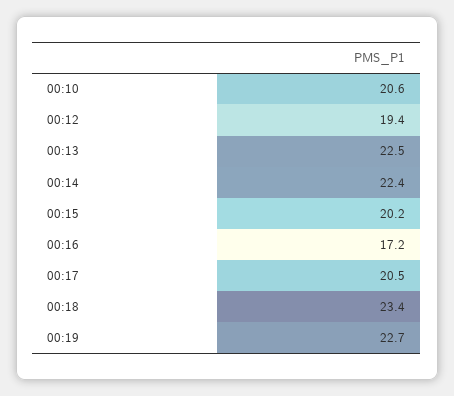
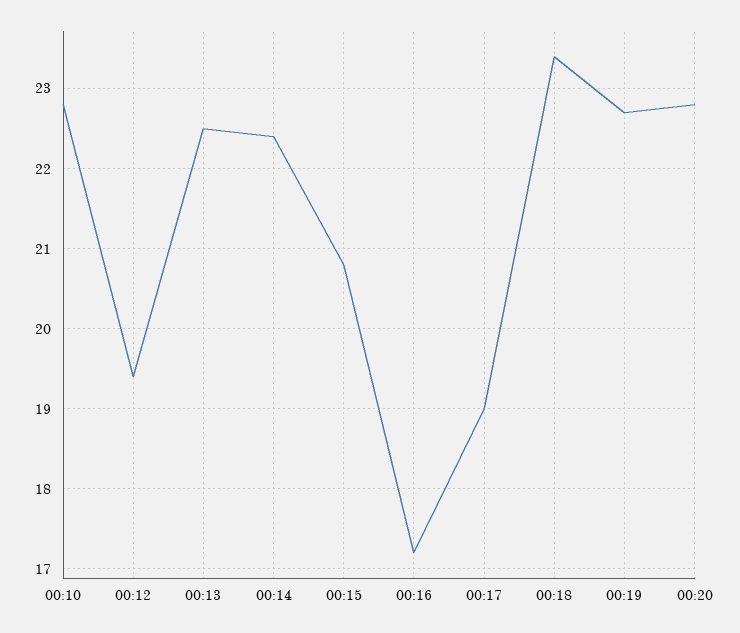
00:10: 20.6 -> 22.8
00:15: 20.2 -> 20.8
00:17: 20.5 -> 19
00:20: none -> 22.8

